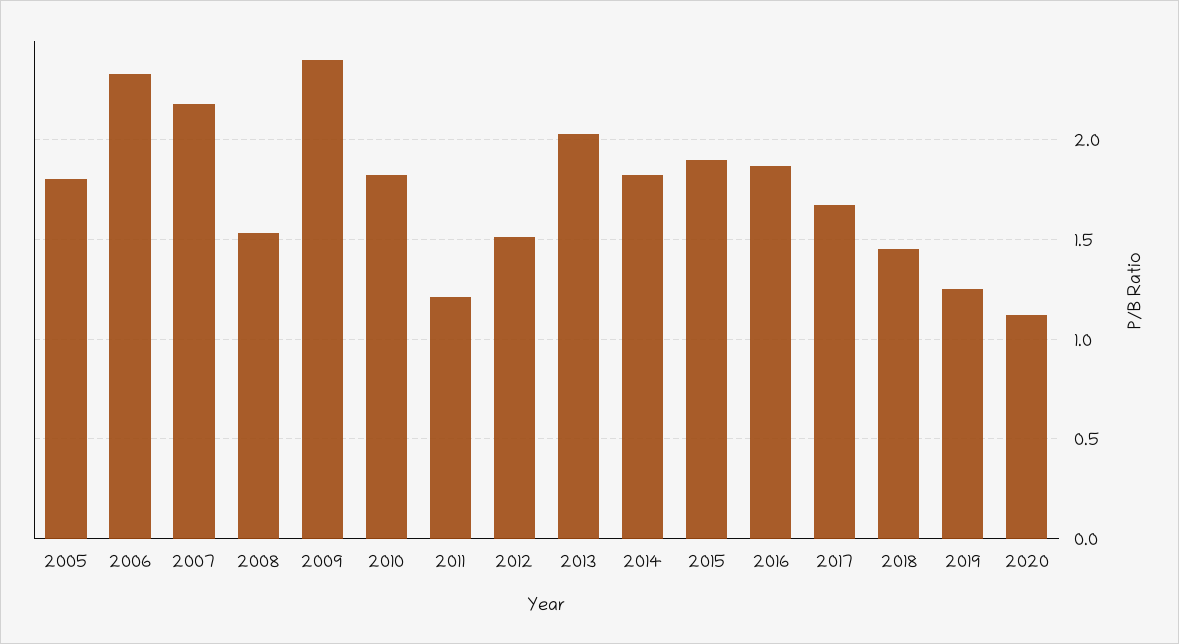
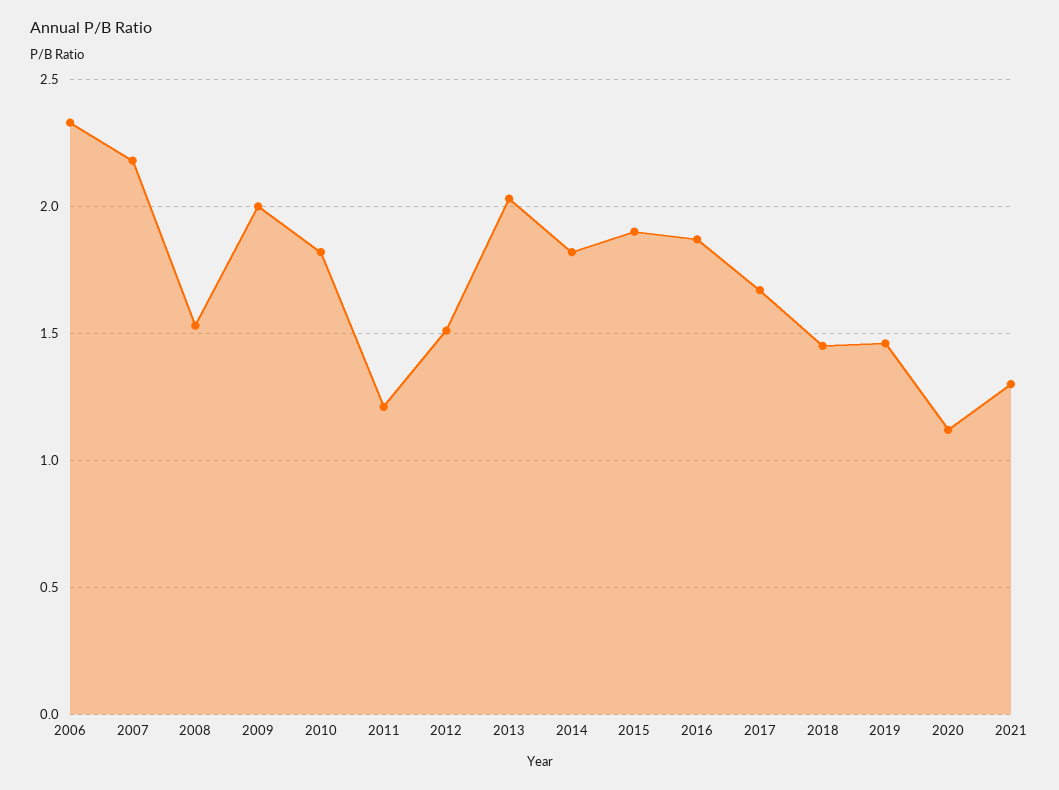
2005: 1.8 -> none
2009: 2.4 -> 2
2019: 1.25 -> 1.45
2021: none -> 1.3

